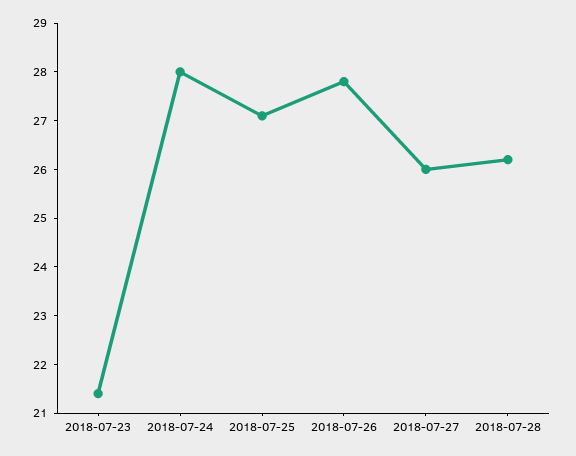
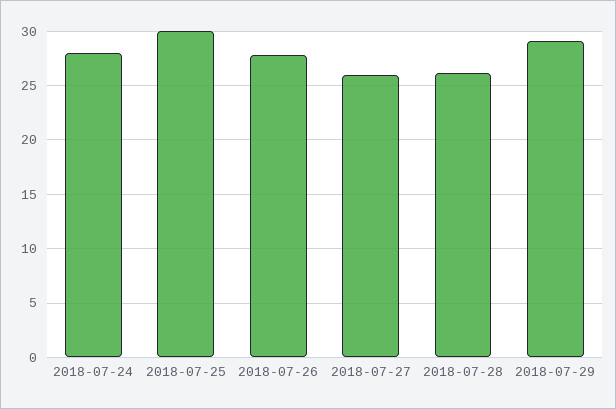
2018-07-23: 21.5 -> none
2018-07-25: 27 -> 30
2018-07-29: none -> 29

